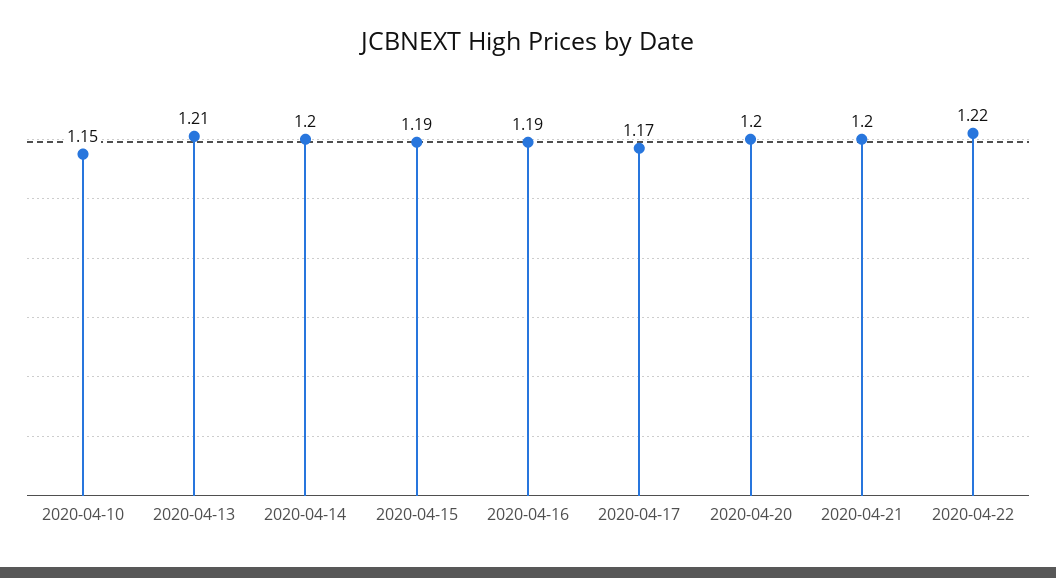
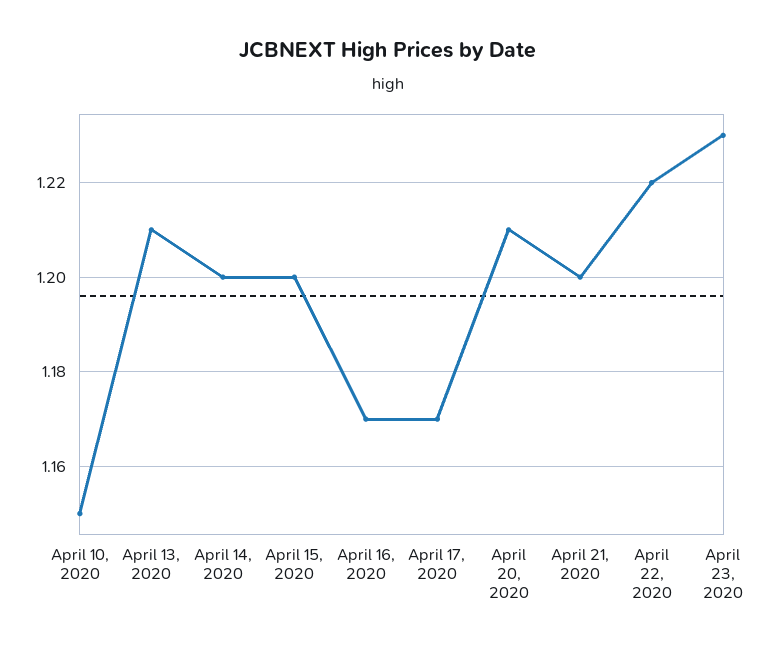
2020-04-15: 1.19 -> 1.2
2020-04-16: 1.19 -> 1.17
2020-04-20: 1.2 -> 1.21
April 23, 2020: none -> 1.23

